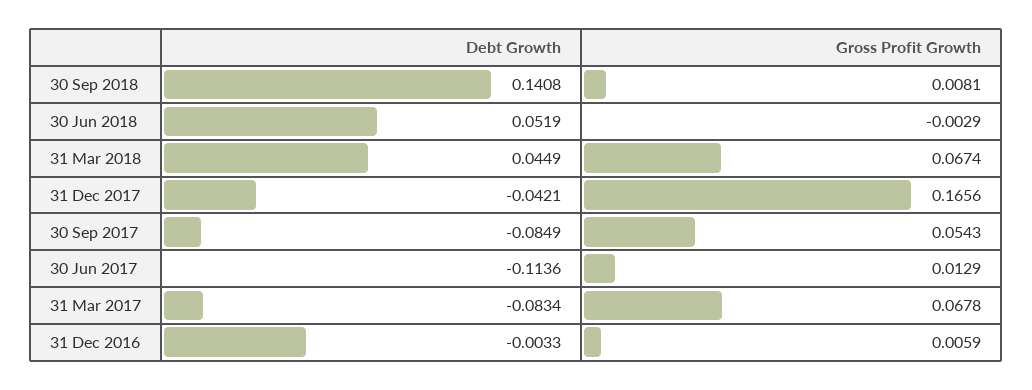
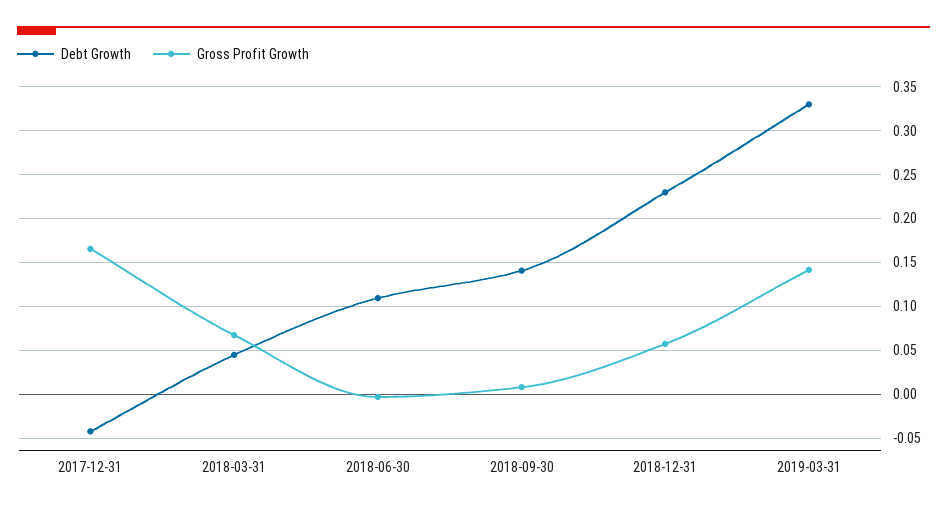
Debt Growth, 30 Jun 2018: 0.0519 -> 0.11
Debt Growth, 30 Sep 2017: -0.0849 -> none
Gross Profit Growth, 30 Sep 2017: 0.0543 -> none
Debt Growth, 30 Jun 2017: -0.1136 -> none
Gross Profit Growth, 30 Jun 2017: 0.0129 -> none
Debt Growth, 31 Mar 2017: -0.0834 -> none
Gross Profit Growth, 31 Mar 2017: 0.0678 -> none
Debt Growth, 31 Dec 2016: -0.0033 -> none
Gross Profit Growth, 31 Dec 2016: 0.0059 -> none
Debt Growth, 2018-12-31: none -> 0.23
Gross Profit Growth, 2018-12-31: none -> 0.06
Debt Growth, 2019-03-31: none -> 0.33
Gross Profit Growth, 2019-03-31: none -> 0.14

